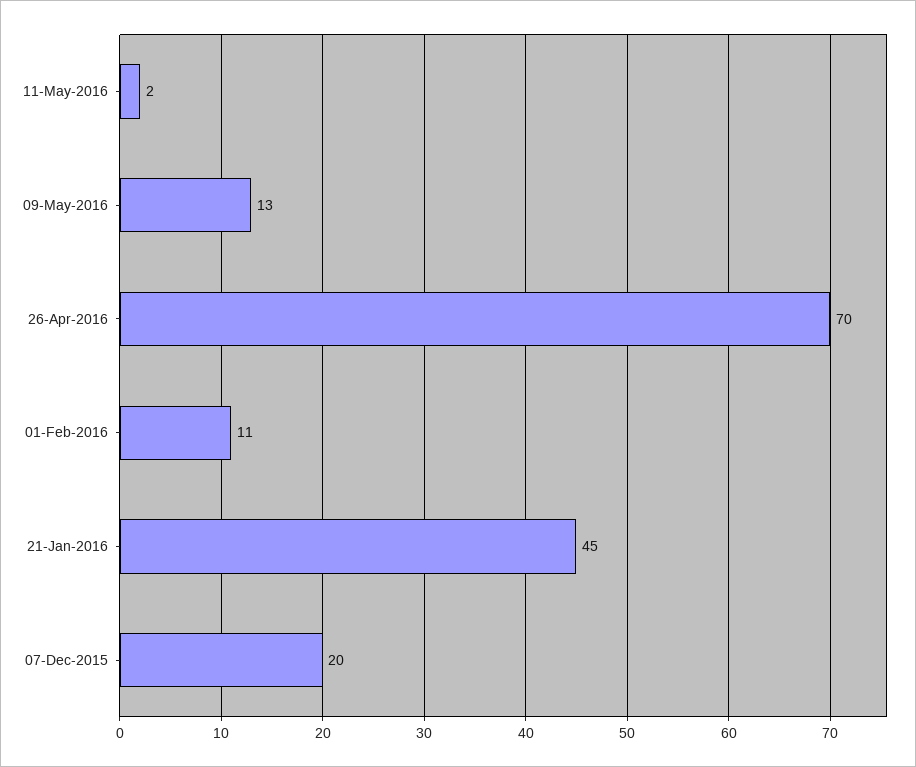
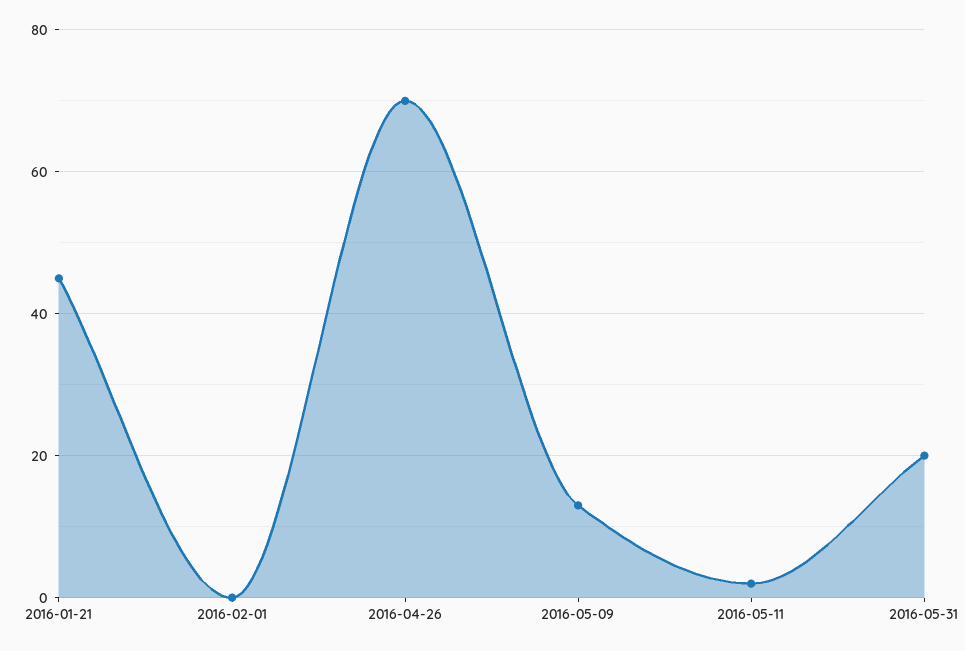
01-Feb-2016: 11 -> 0
07-Dec-2015: 20 -> none
2016-05-31: none -> 20

